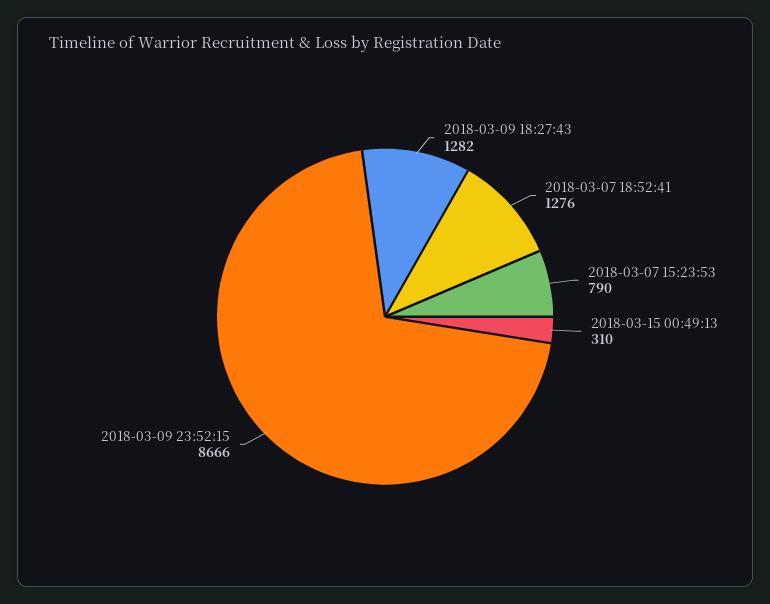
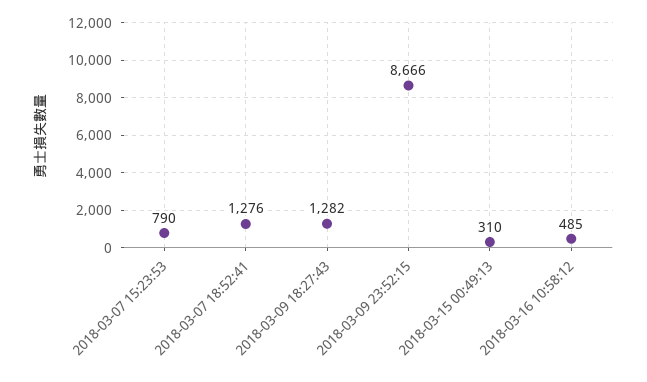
2018-03-16 10:58:12: none -> 485

